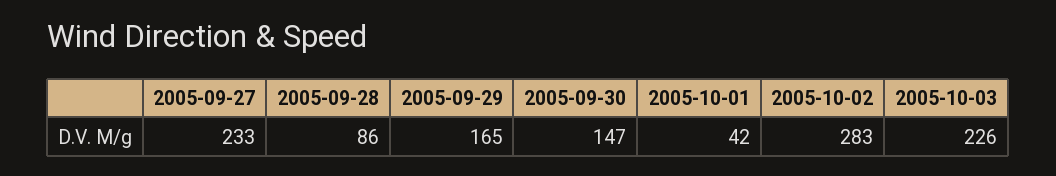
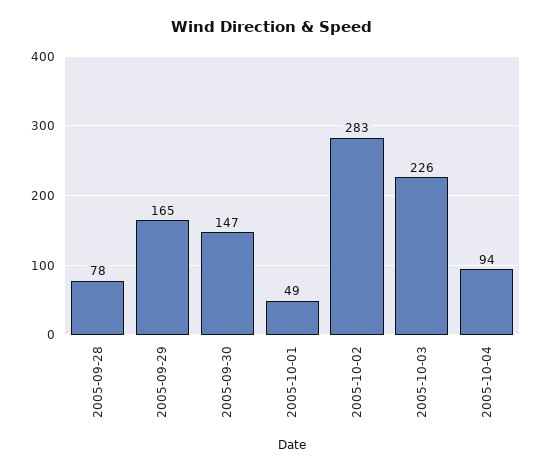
2005-09-27: 233 -> none
2005-09-28: 86 -> 78
2005-10-01: 42 -> 49
2005-10-04: none -> 94

